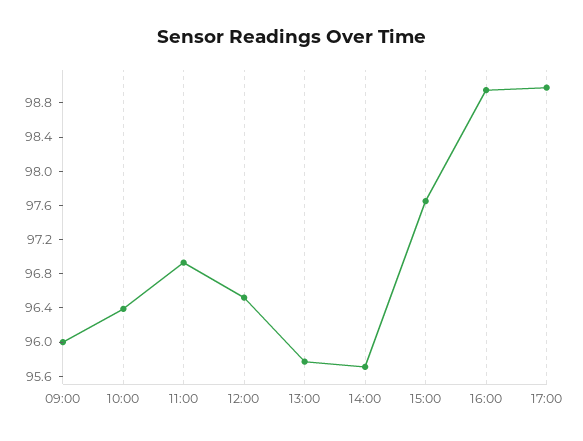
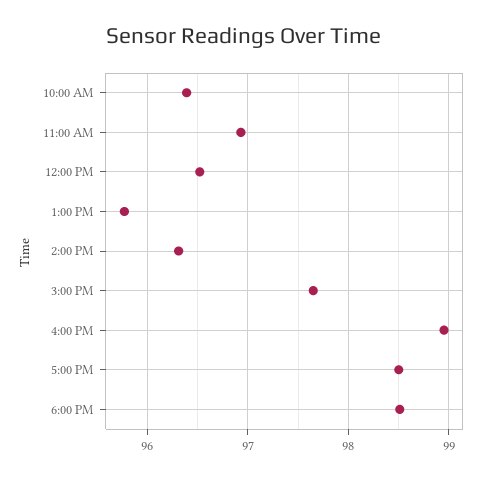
09:00: 96 -> none
14:00: 95.7 -> 96.3
17:00: 99 -> 98.5
6:00 PM: none -> 98.5

